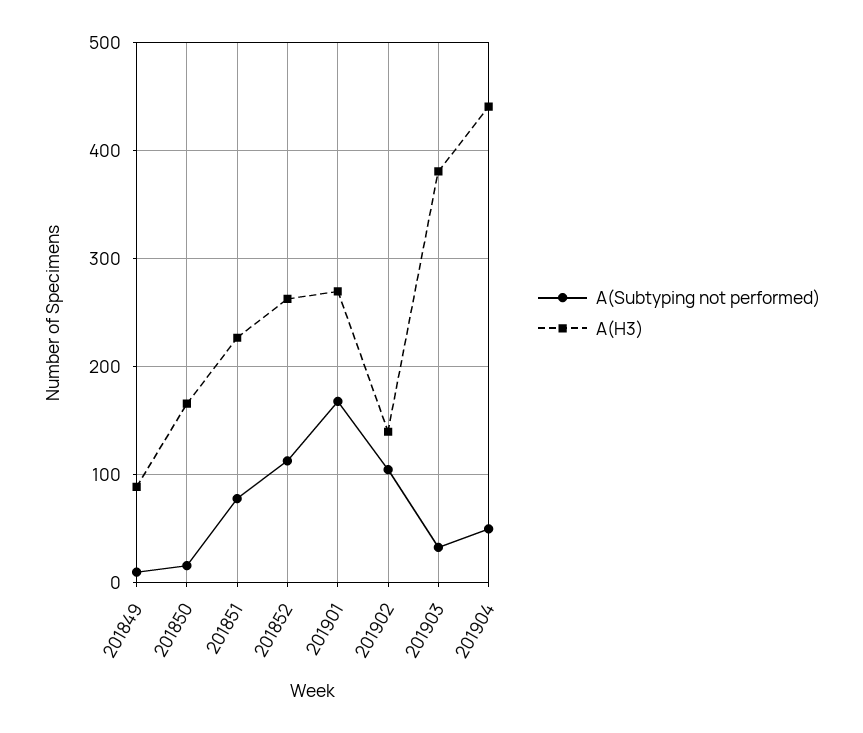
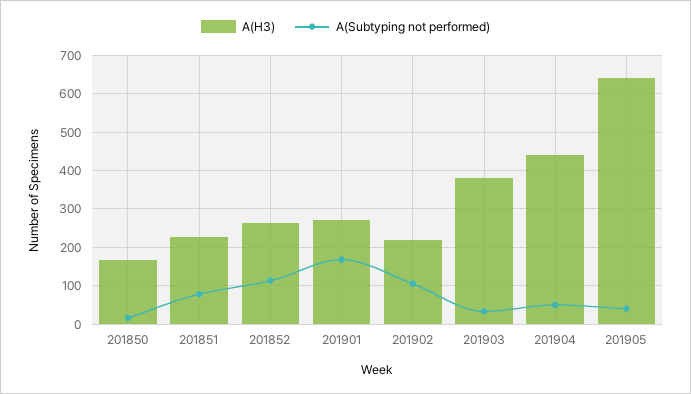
A(Subtyping not performed), 201849: 10 -> none
A(H3), 201849: 90 -> none
A(H3), 201902: 140 -> 220
A(H3), 201905: none -> 640
A(Subtyping not performed), 201905: none -> 40

